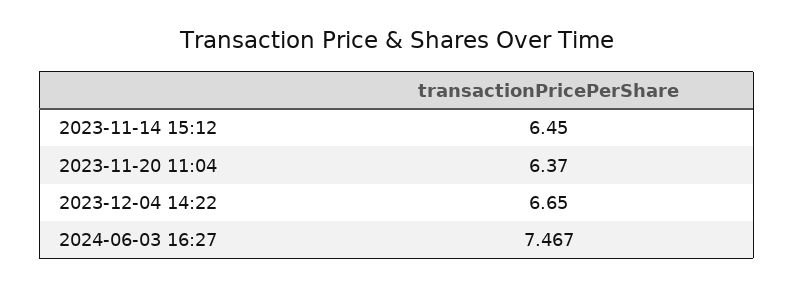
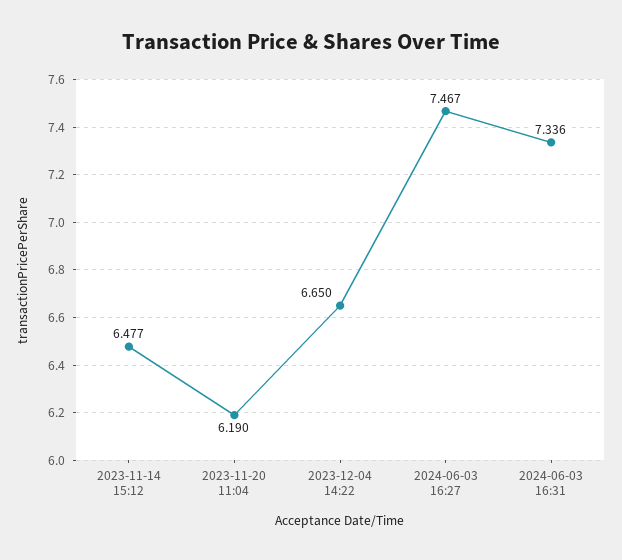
2023-11-14 15:12: 6.45 -> 6.477
2023-11-20 11:04: 6.37 -> 6.19
2024-06-03 16:31: none -> 7.336

